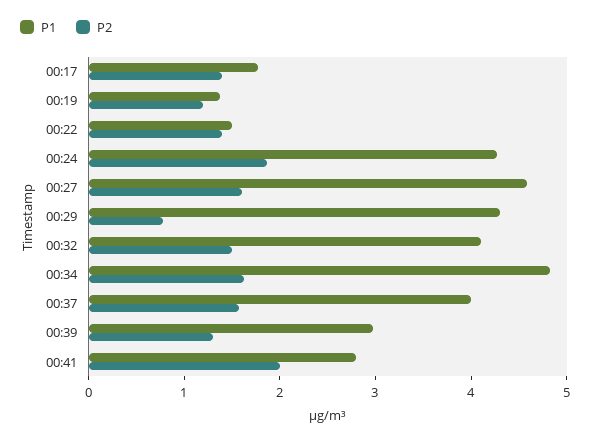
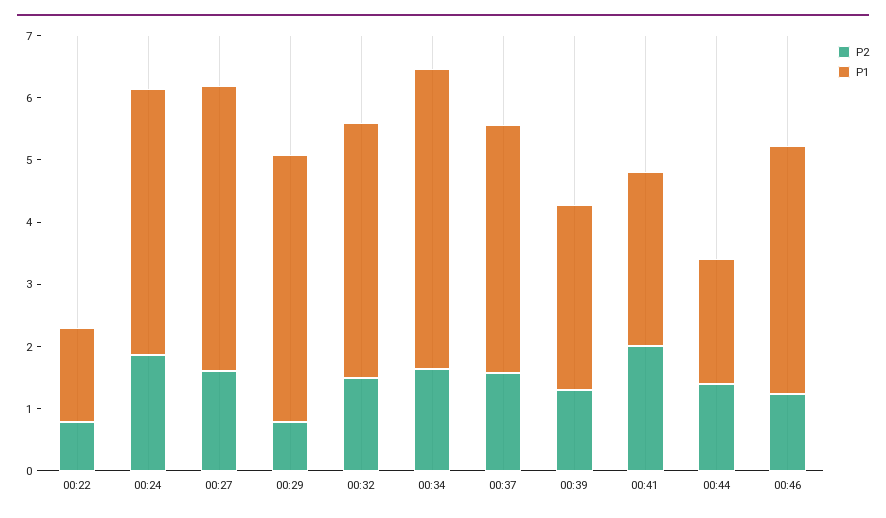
P1, 00:17: 1.8 -> none
P2, 00:17: 1.4 -> none
P1, 00:19: 1.4 -> none
P2, 00:19: 1.2 -> none
P2, 00:22: 1.4 -> 0.8
P2, 00:44: none -> 1.4
P1, 00:44: none -> 2
P2, 00:46: none -> 1.2
P1, 00:46: none -> 4

